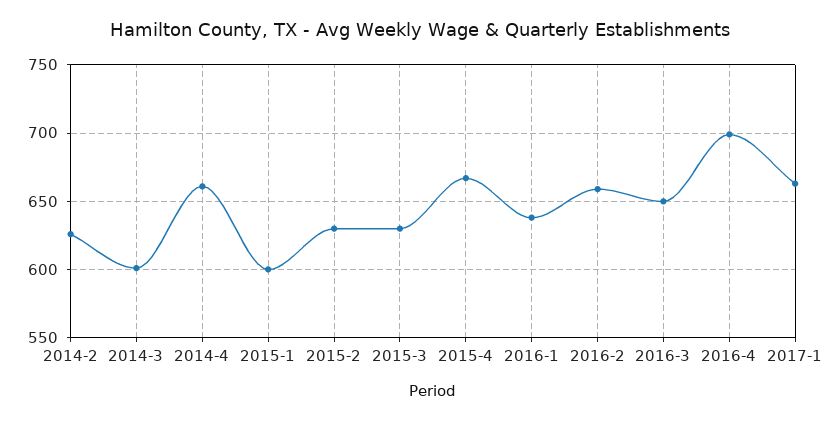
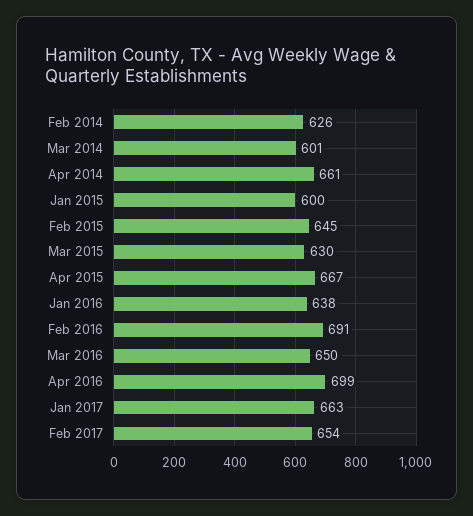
2015-2: 630 -> 645
2016-2: 660 -> 691
Feb 2017: none -> 654

